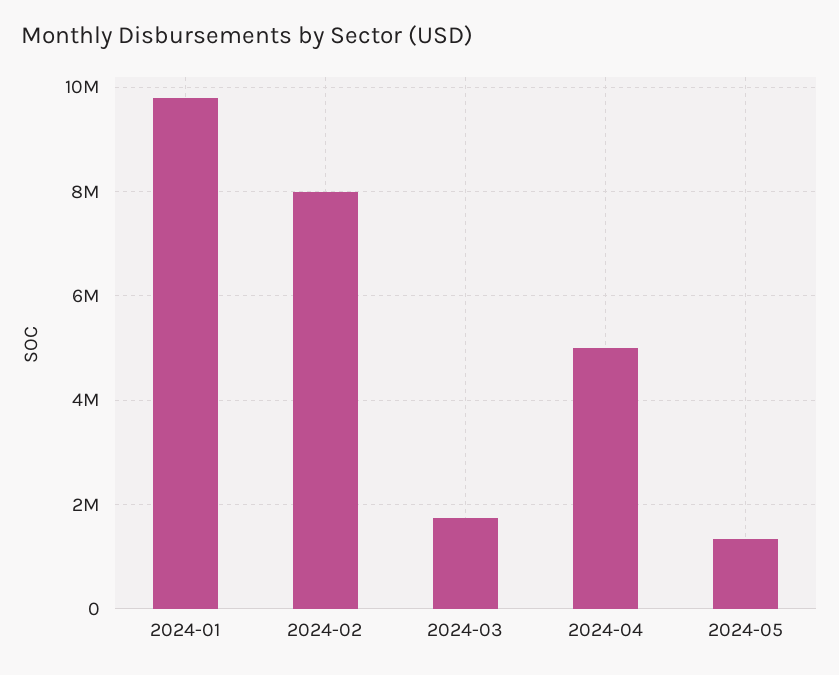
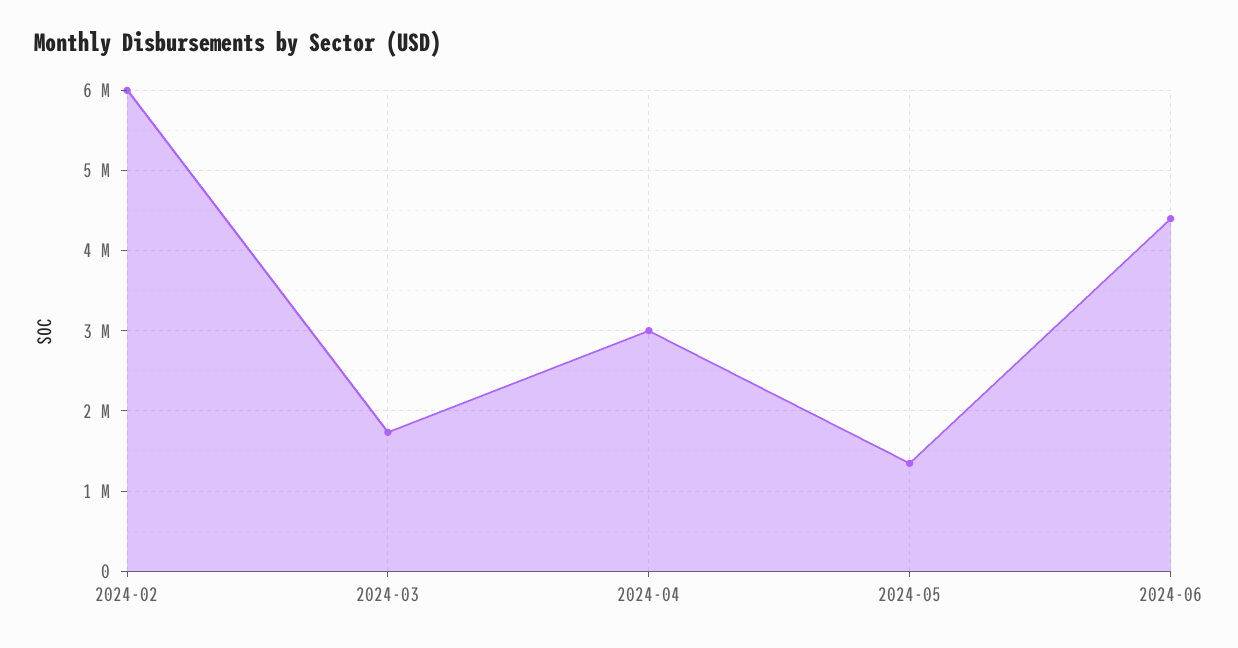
2024-01: 9800000 -> none
2024-02: 8000000 -> 6000000
2024-04: 5000000 -> 3000000
2024-06: none -> 4400000

